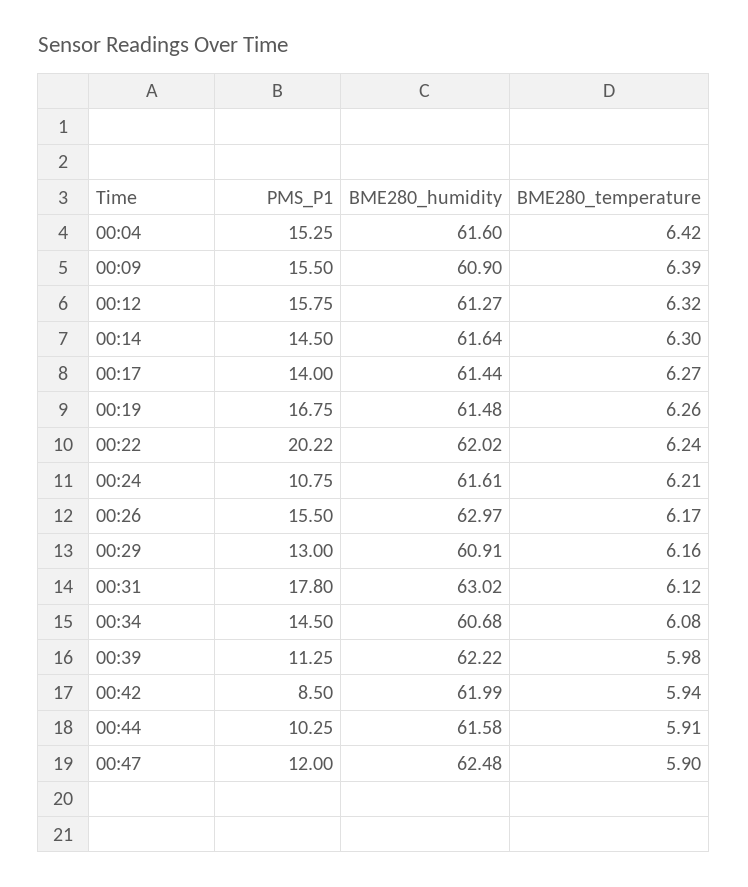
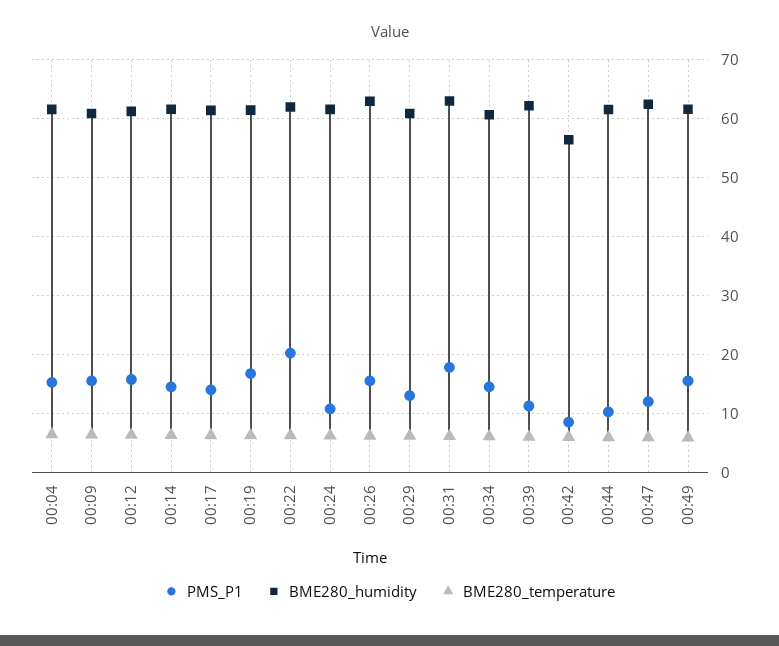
BME280_humidity, 00:42: 61.99 -> 56
PMS_P1, 00:49: none -> 16
BME280_humidity, 00:49: none -> 62
BME280_temperature, 00:49: none -> 6

